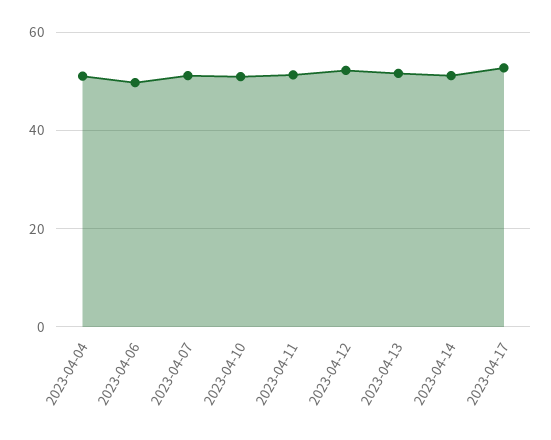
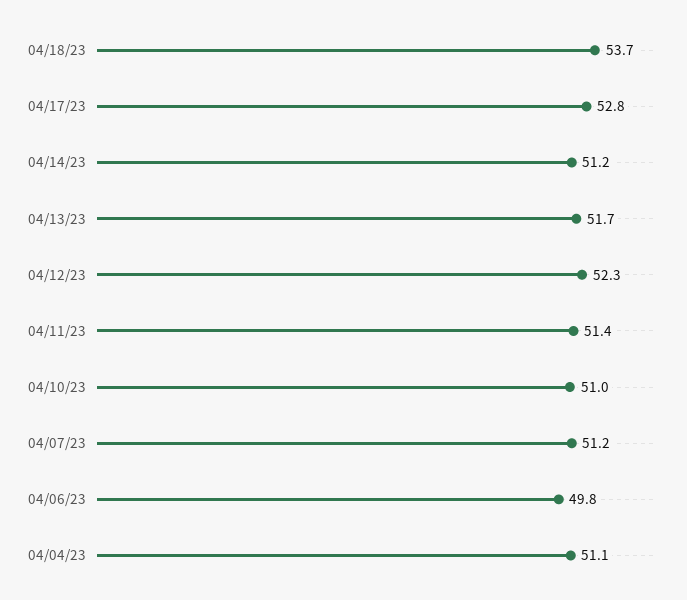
04/18/23: none -> 53.7

